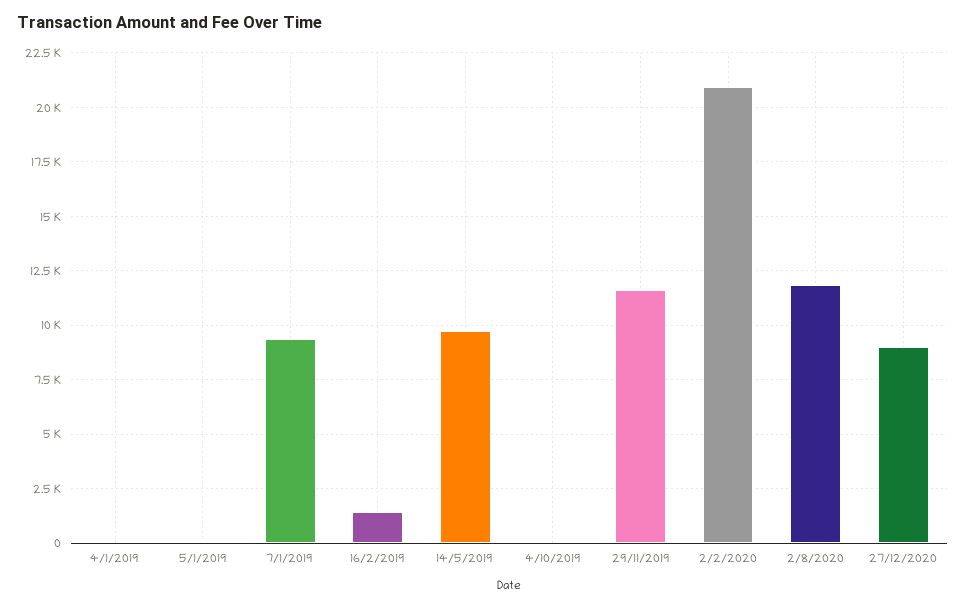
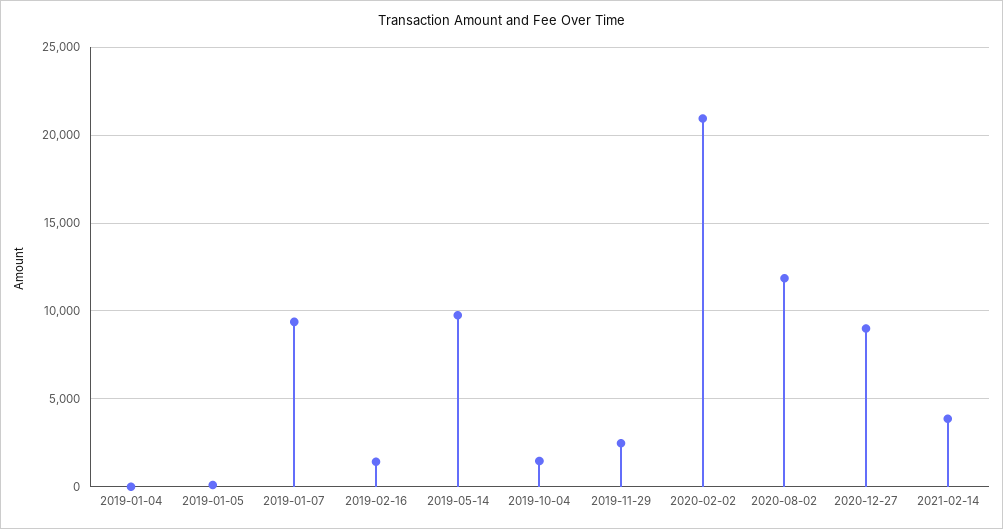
4/10/2019: 0 -> 1500
29/11/2019: 11500 -> 2500
2021-02-14: none -> 4000

